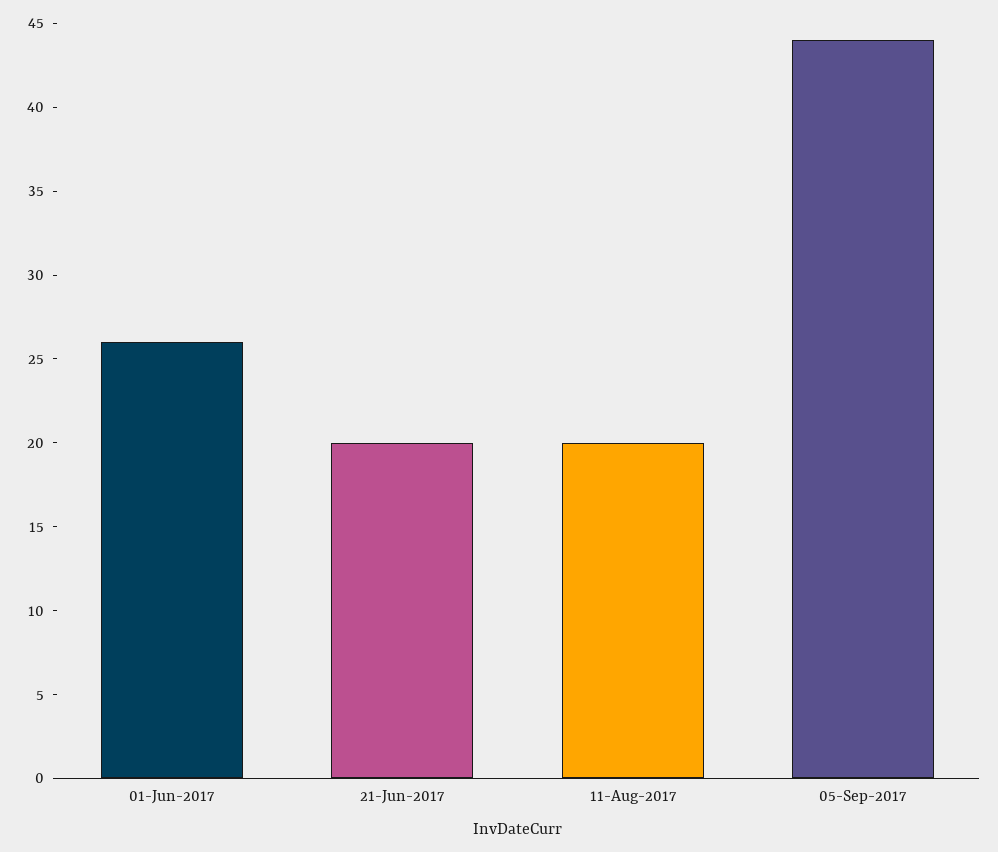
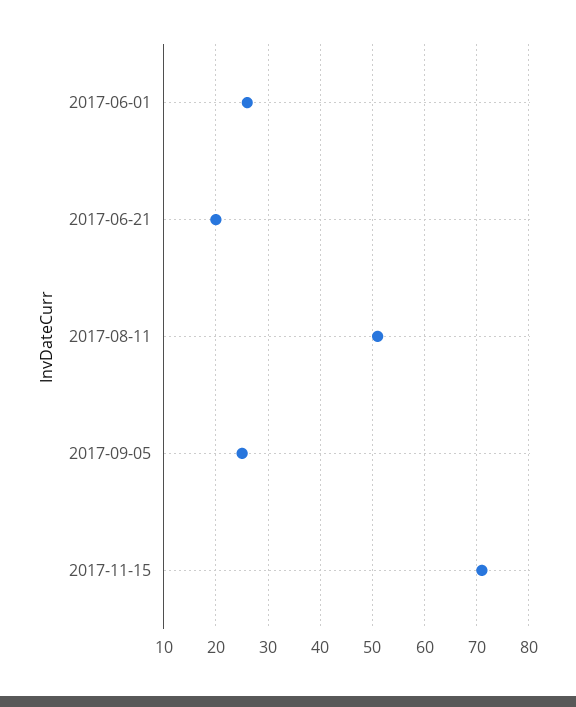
11-Aug-2017: 20 -> 50
05-Sep-2017: 44 -> 25
2017-11-15: none -> 70

